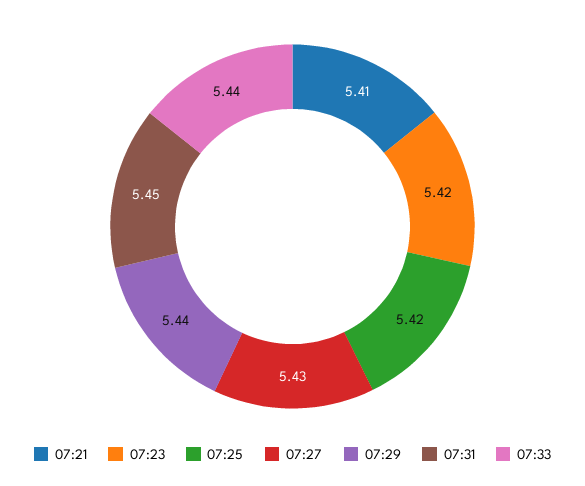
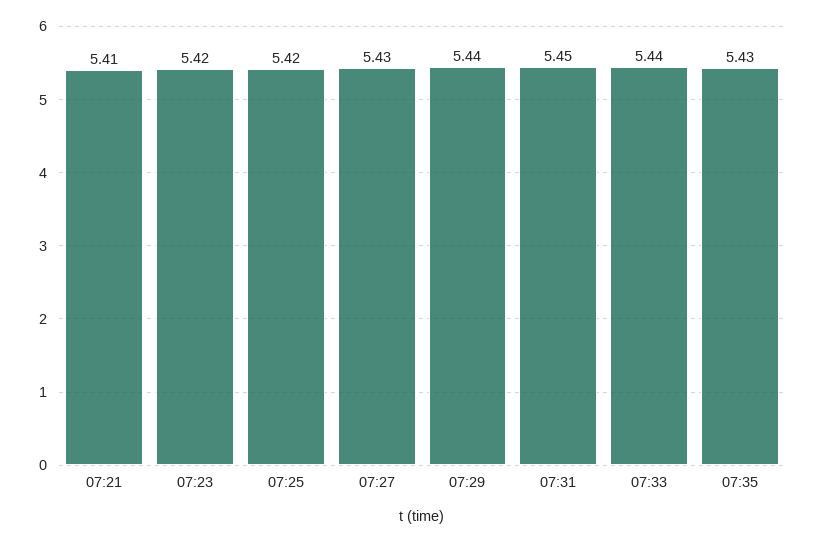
07:35: none -> 5.43

